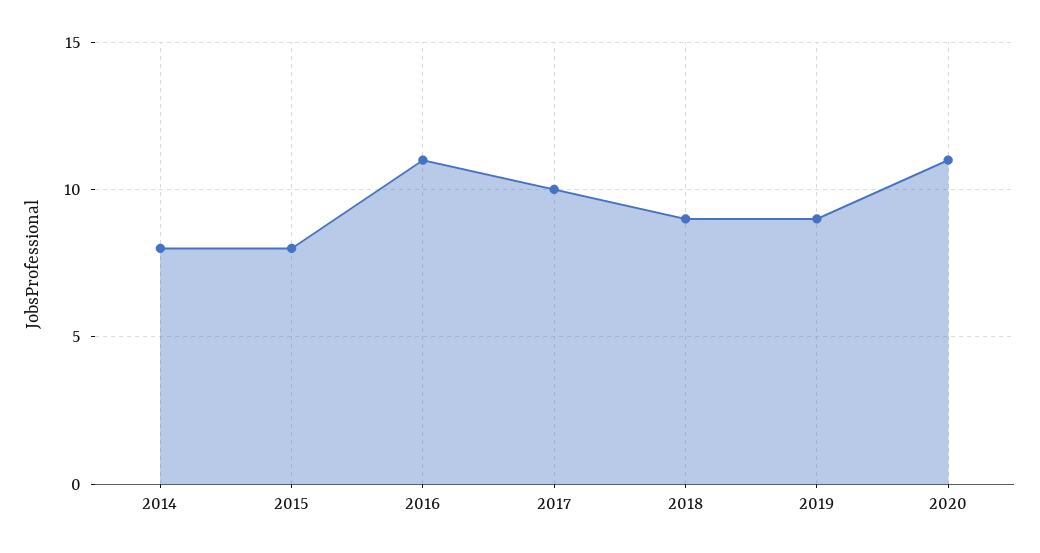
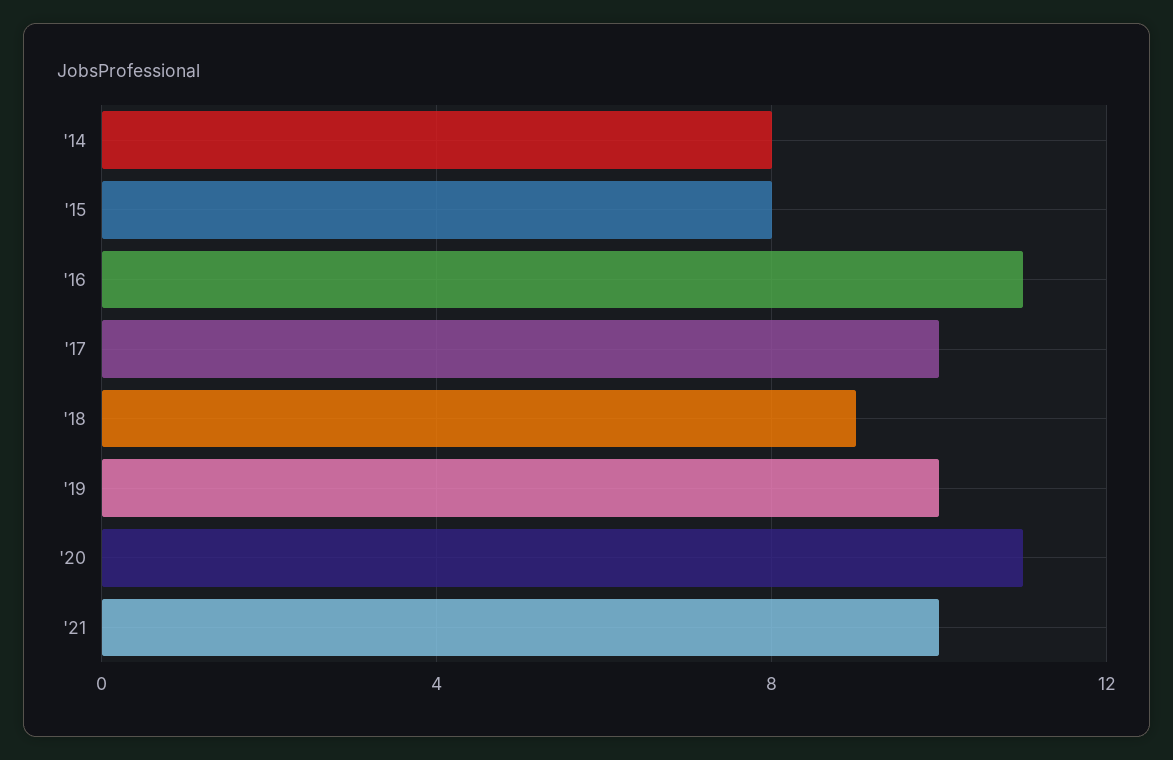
2019: 9 -> 10
'21: none -> 10

